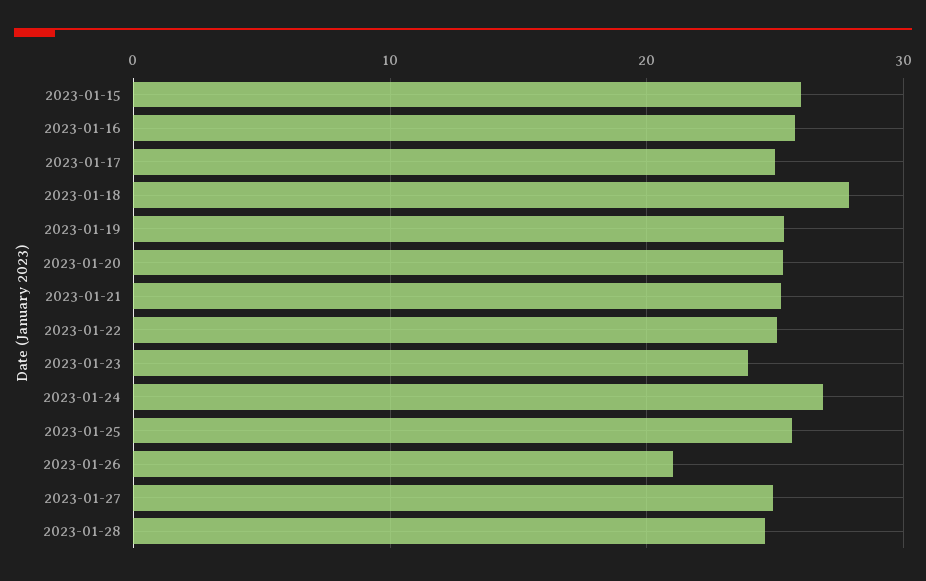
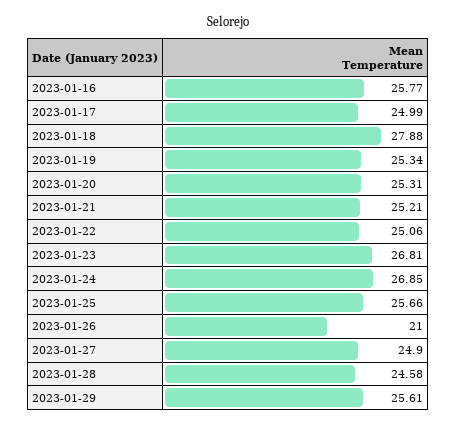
2023-01-15: 26 -> none
2023-01-23: 24 -> 26.81
2023-01-29: none -> 25.61

